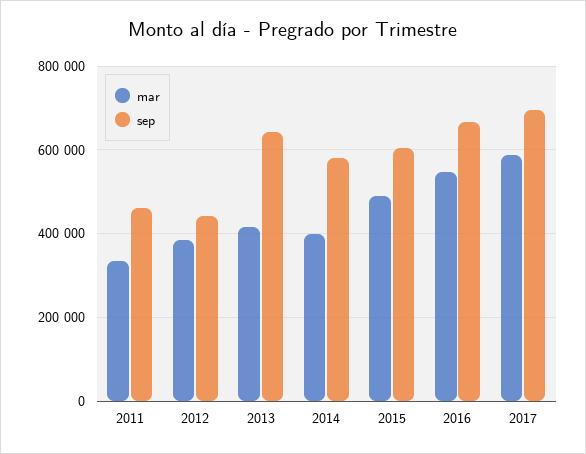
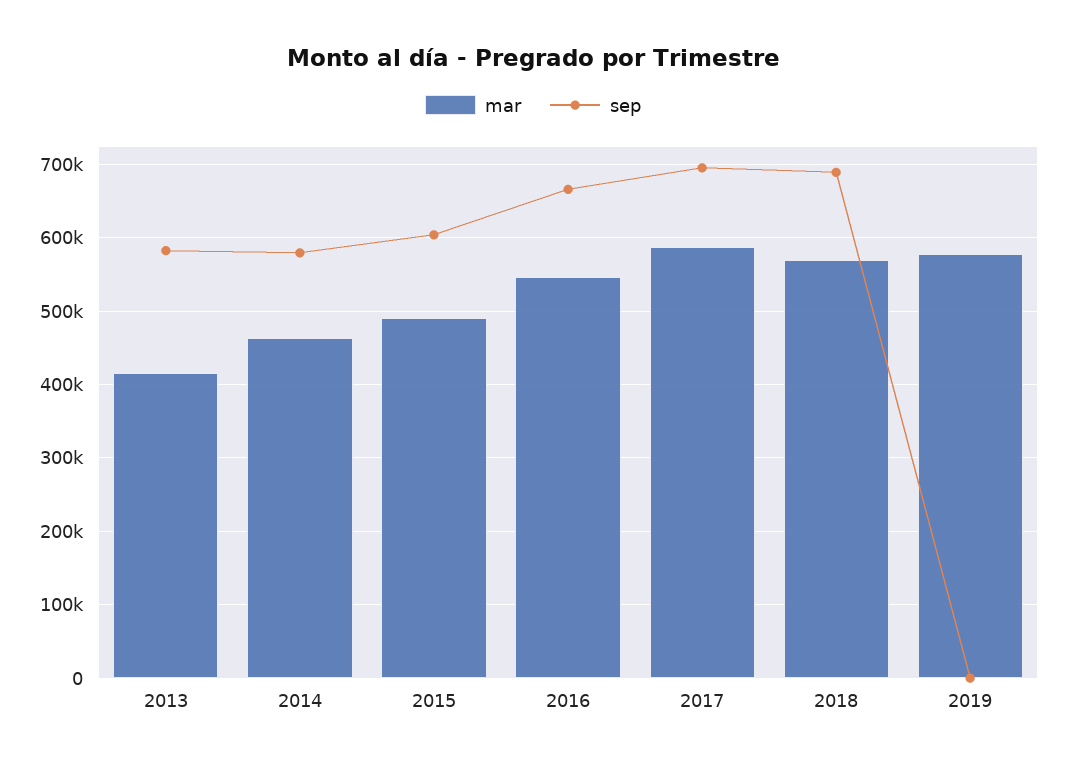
mar, 2011: 340000 -> none
sep, 2011: 460000 -> none
mar, 2012: 380000 -> none
sep, 2012: 440000 -> none
sep, 2013: 640000 -> 580000
mar, 2014: 400000 -> 460000
mar, 2018: none -> 570000
sep, 2018: none -> 690000
mar, 2019: none -> 580000
sep, 2019: none -> 0

